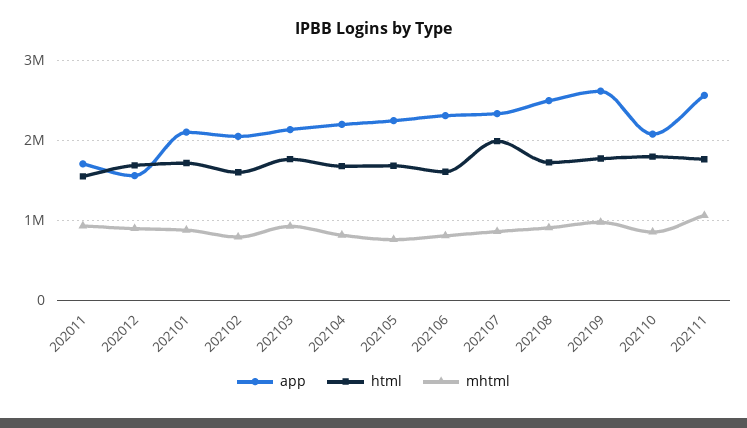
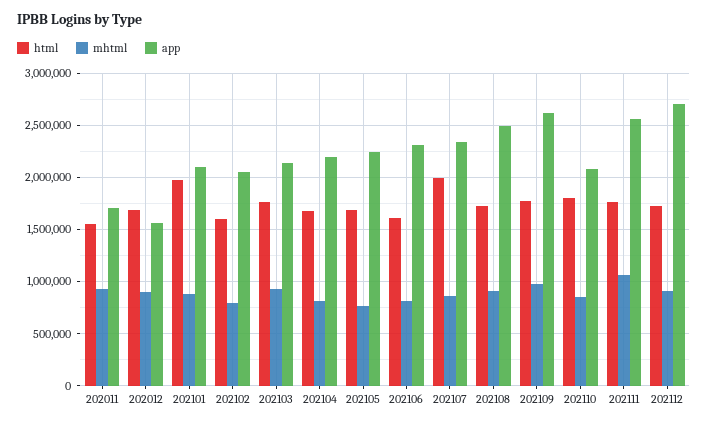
html, 202101: 1700000 -> 2000000
html, 202112: none -> 1700000
mhtml, 202112: none -> 900000
app, 202112: none -> 2700000

